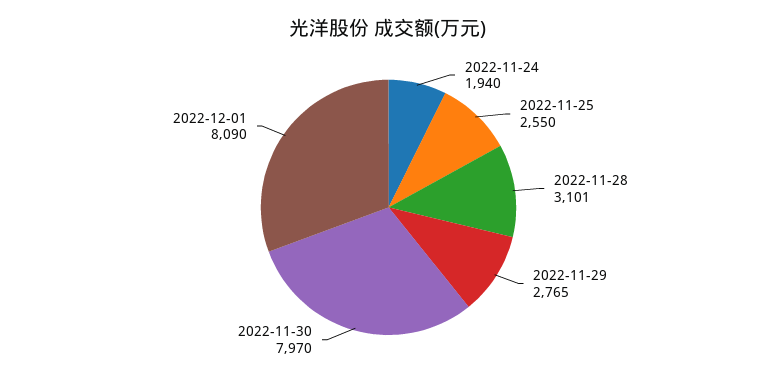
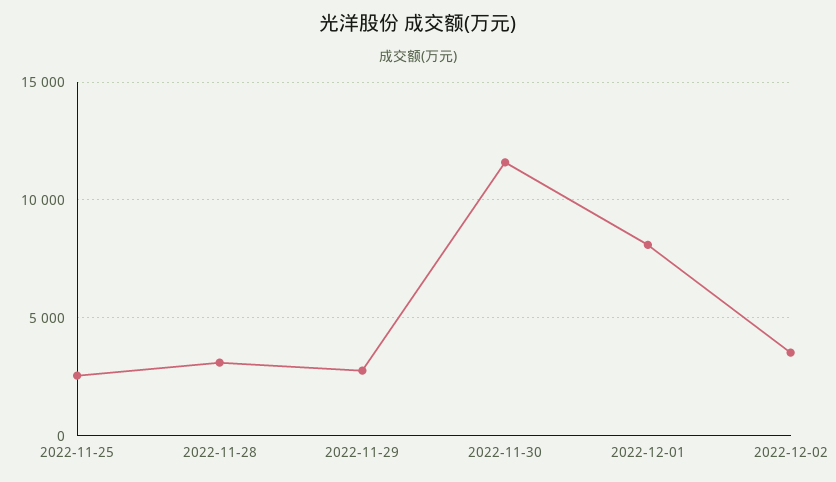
2022-11-24: 1940 -> none
2022-11-30: 7970 -> 11500
2022-12-02: none -> 3500

